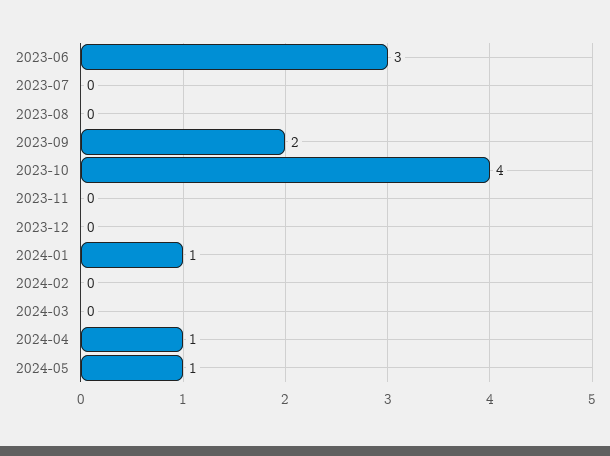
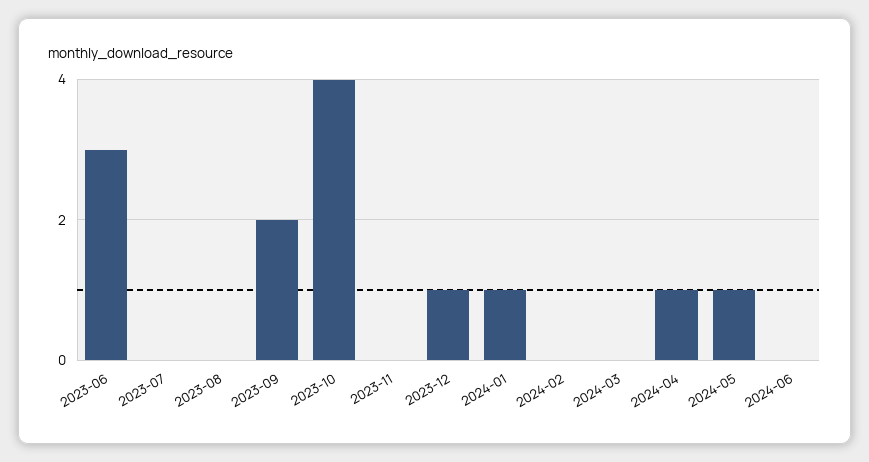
2023-12: 0 -> 1
2024-06: none -> 0

